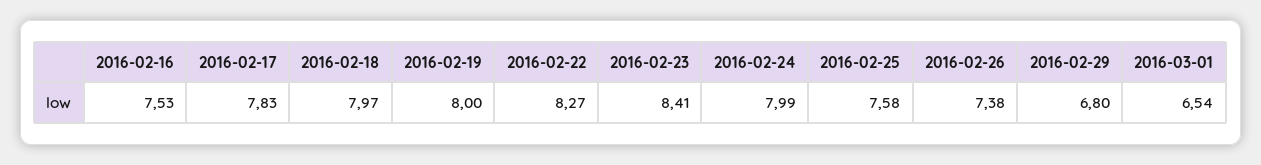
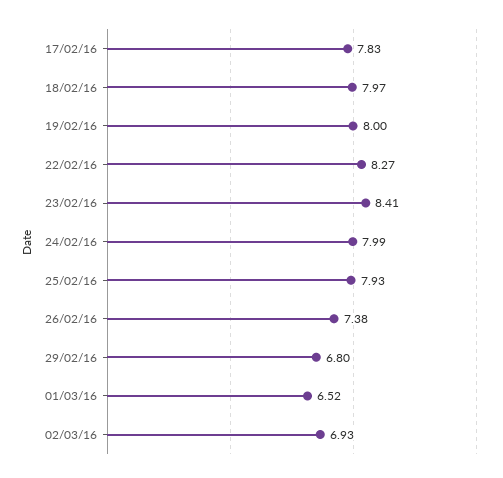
2016-02-16: 7.53 -> none
2016-02-25: 7.58 -> 7.93
2016-03-01: 6.54 -> 6.52
02/03/16: none -> 6.93

